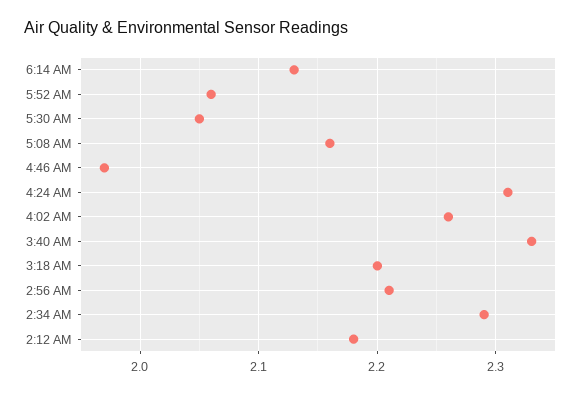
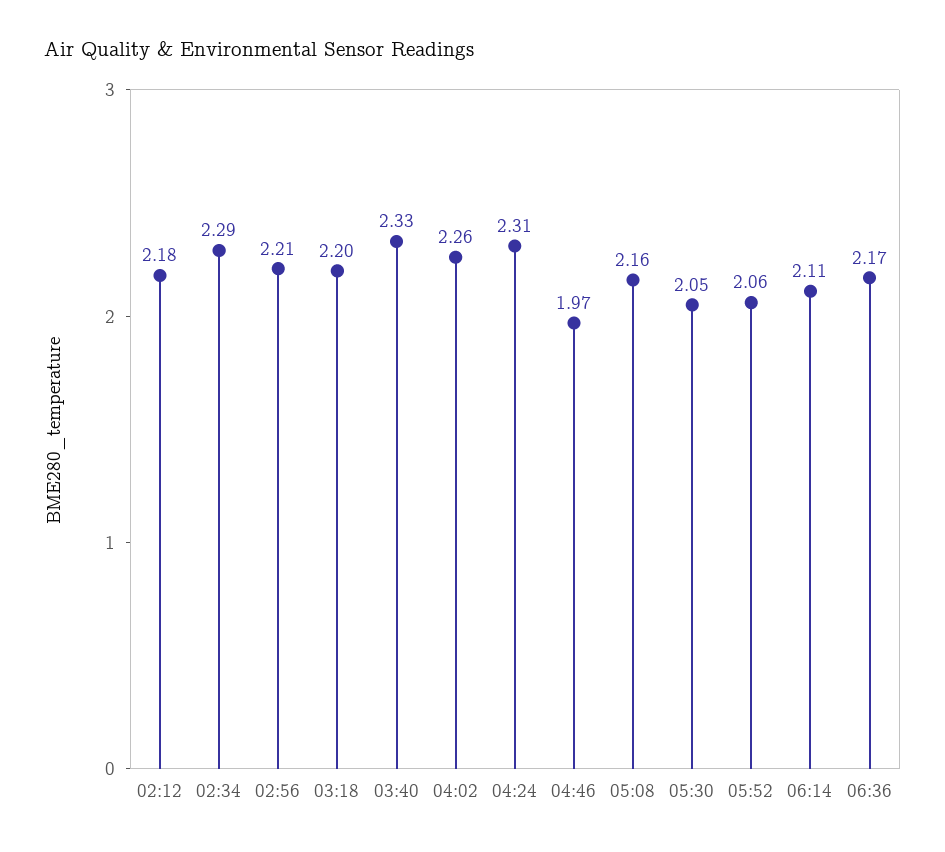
6:14 AM: 2.13 -> 2.11
06:36: none -> 2.17

